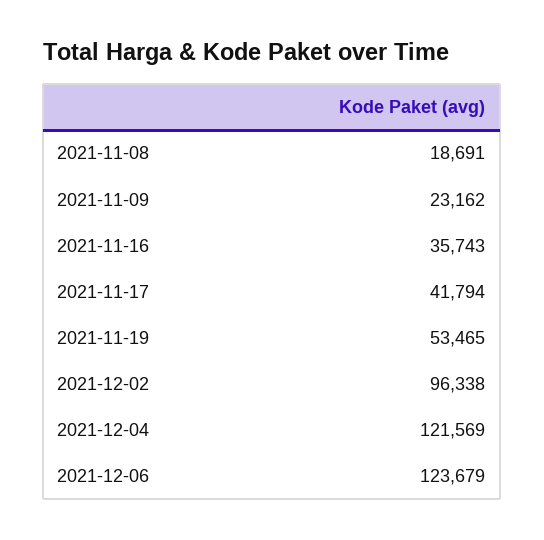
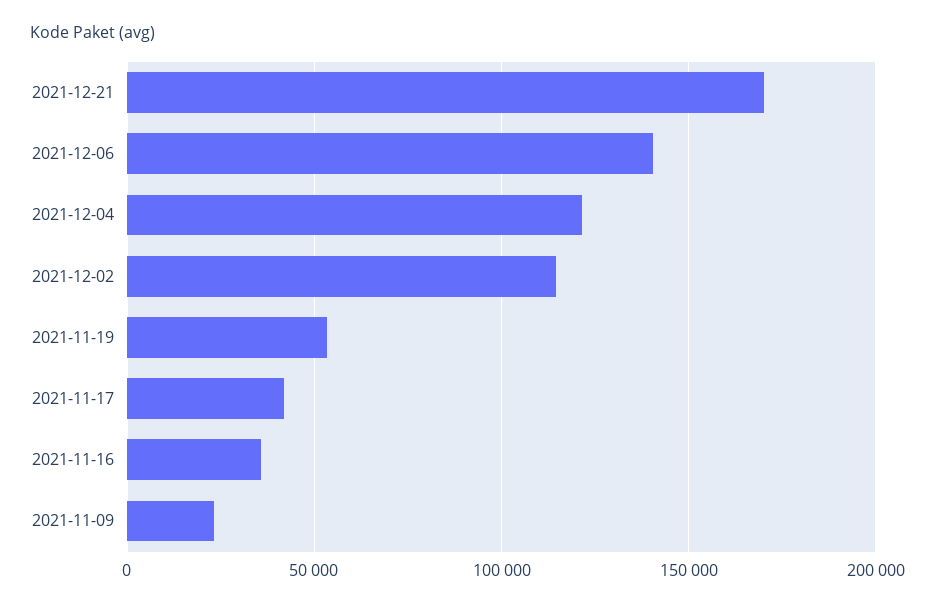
2021-11-08: 18691 -> none
2021-12-02: 96338 -> 115000
2021-12-06: 123679 -> 140000
2021-12-21: none -> 170000

